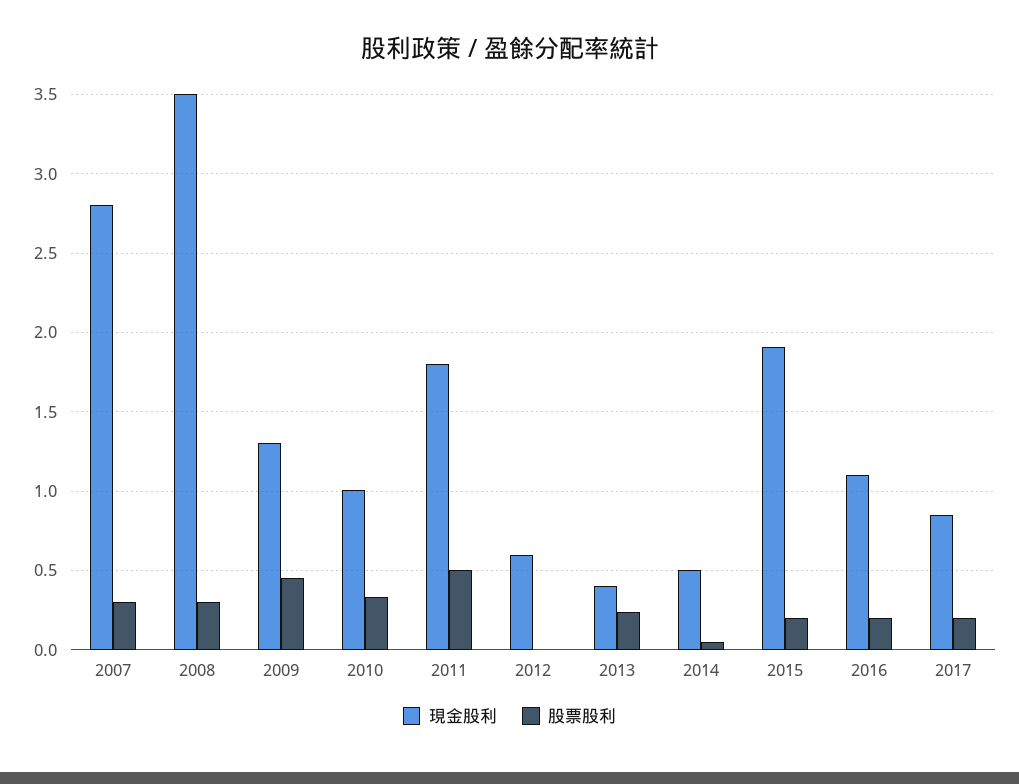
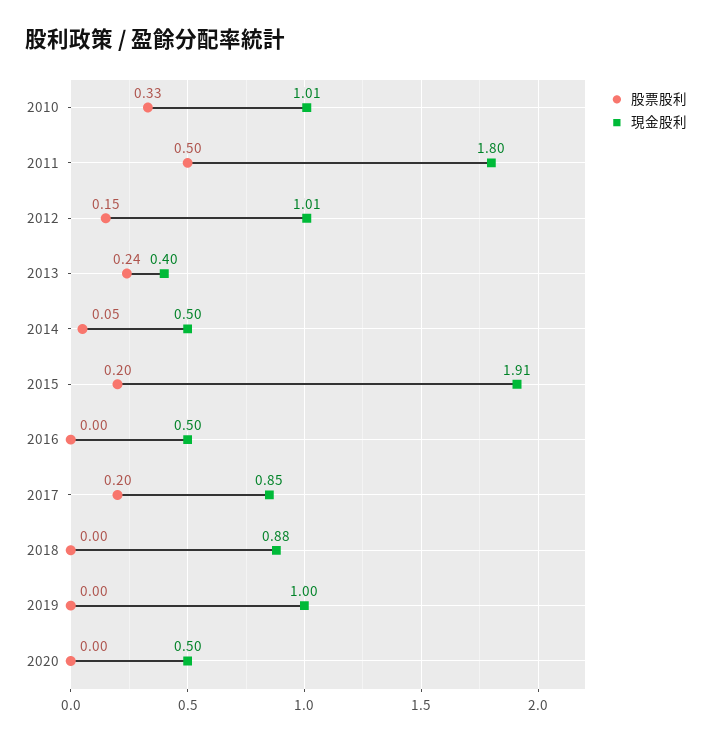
現金股利, 2007: 2.8 -> none
股票股利, 2007: 0.3 -> none
現金股利, 2008: 3.5 -> none
股票股利, 2008: 0.3 -> none
現金股利, 2009: 1.3 -> none
股票股利, 2009: 0.45 -> none
現金股利, 2012: 0.6 -> 1.01
股票股利, 2012: 0 -> 0.15
現金股利, 2016: 1.1 -> 0.5
股票股利, 2016: 0.2 -> 0
股票股利, 2018: none -> 0
現金股利, 2018: none -> 0.88
股票股利, 2019: none -> 0
現金股利, 2019: none -> 1
股票股利, 2020: none -> 0
現金股利, 2020: none -> 0.5

